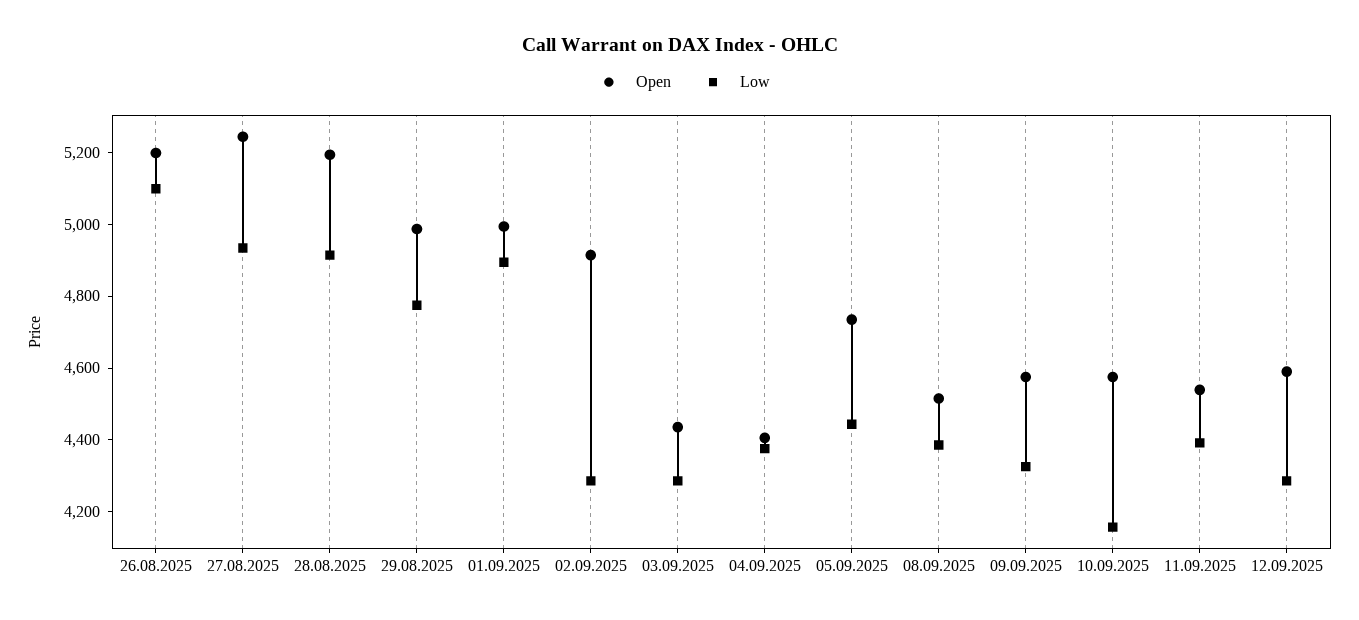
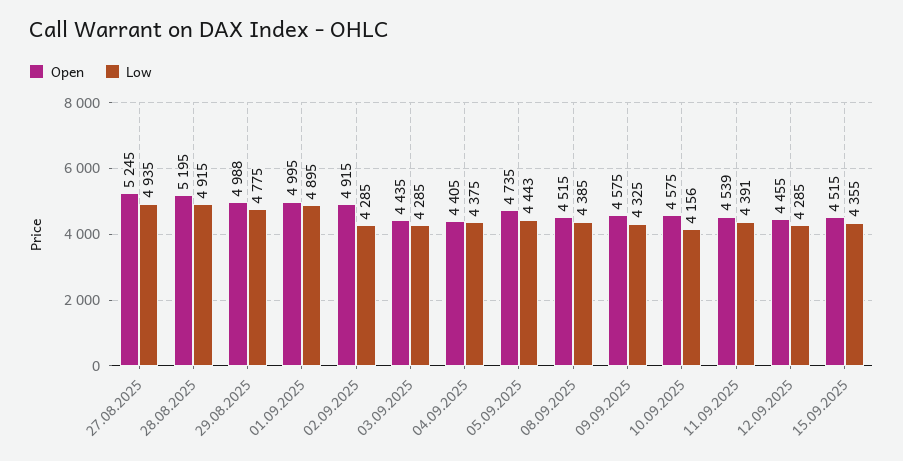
Open, 26.08.2025: 5200 -> none
Low, 26.08.2025: 5100 -> none
Open, 12.09.2025: 4600 -> 4455
Open, 15.09.2025: none -> 4515
Low, 15.09.2025: none -> 4355

